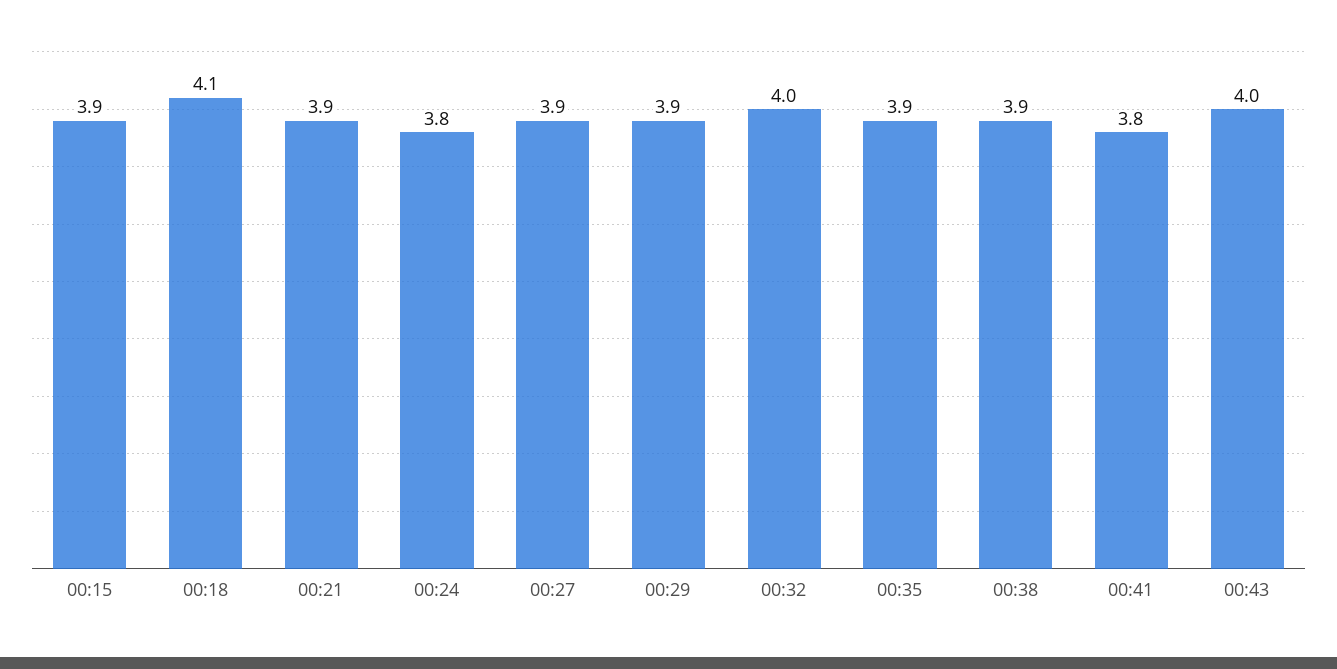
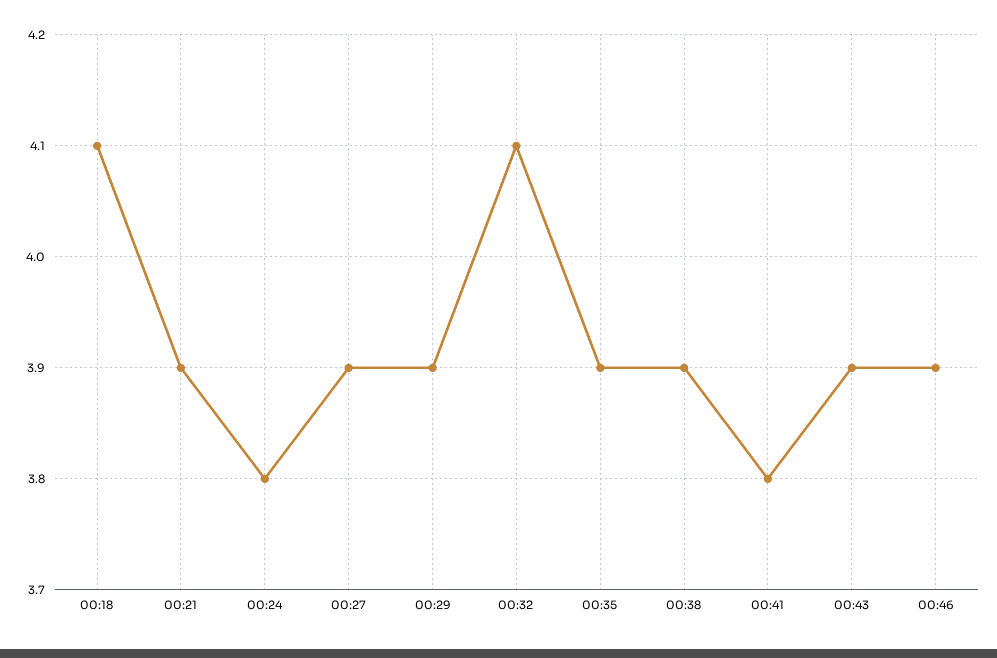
00:15: 3.9 -> none
00:32: 4 -> 4.1
00:43: 4 -> 3.9
00:46: none -> 3.9

